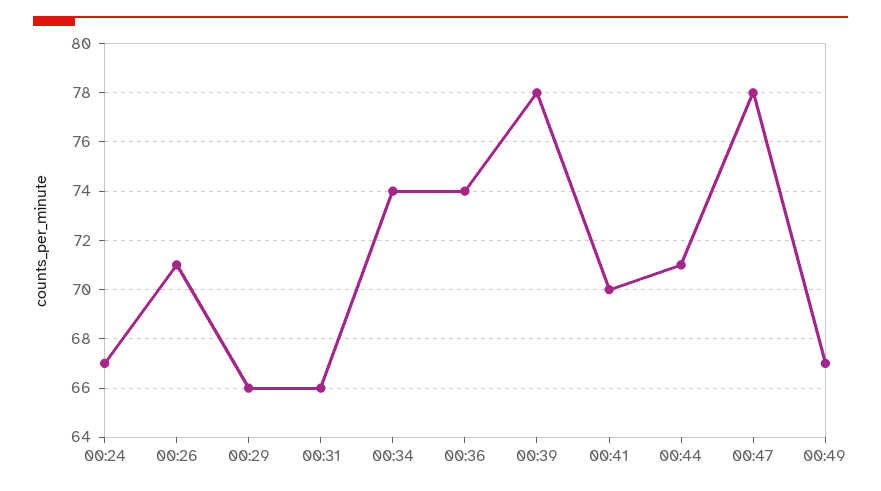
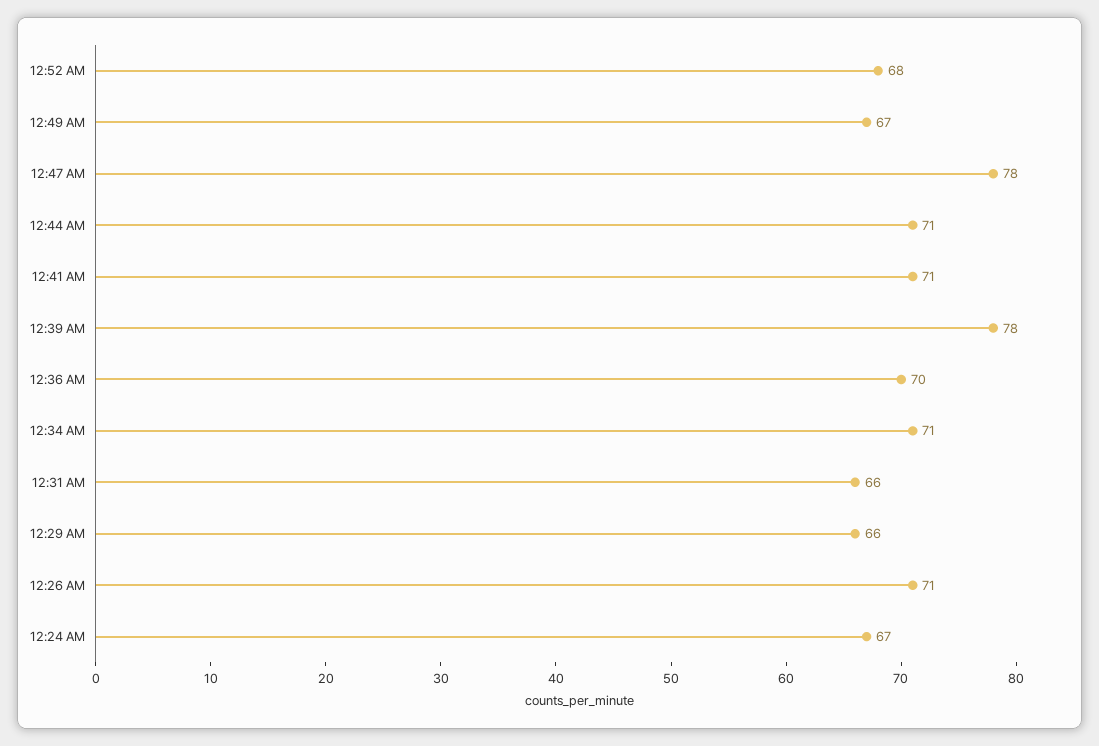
00:34: 74 -> 71
00:36: 74 -> 70
00:41: 70 -> 71
12:52 AM: none -> 68

